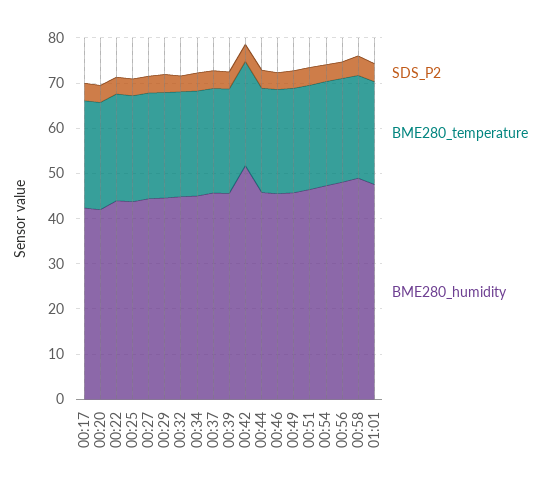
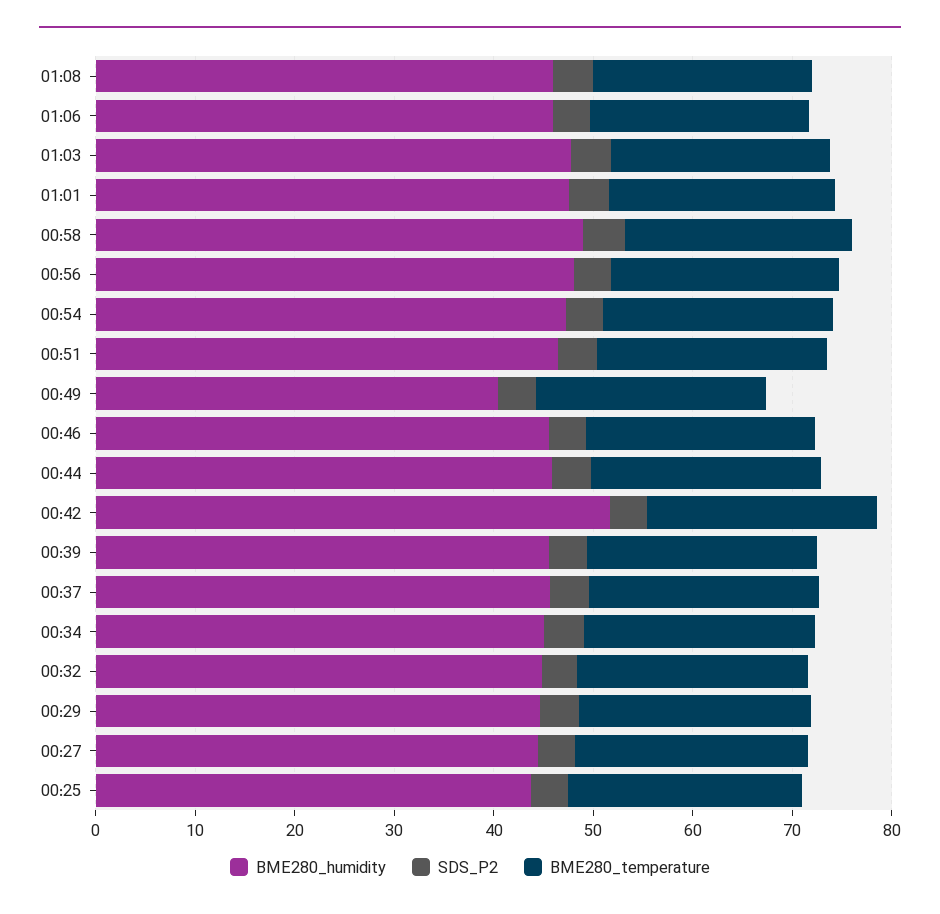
SDS_P2, 00:17: 4 -> none
BME280_temperature, 00:17: 24 -> none
BME280_humidity, 00:17: 42 -> none
SDS_P2, 00:20: 4 -> none
BME280_temperature, 00:20: 24 -> none
BME280_humidity, 00:20: 42 -> none
SDS_P2, 00:22: 4 -> none
BME280_temperature, 00:22: 24 -> none
BME280_humidity, 00:22: 44 -> none
BME280_humidity, 00:49: 46 -> 40
BME280_humidity, 01:08: none -> 46
SDS_P2, 01:08: none -> 4
BME280_temperature, 01:08: none -> 22
BME280_humidity, 01:06: none -> 46
SDS_P2, 01:06: none -> 4
BME280_temperature, 01:06: none -> 22
BME280_humidity, 01:03: none -> 48
SDS_P2, 01:03: none -> 4
BME280_temperature, 01:03: none -> 22

